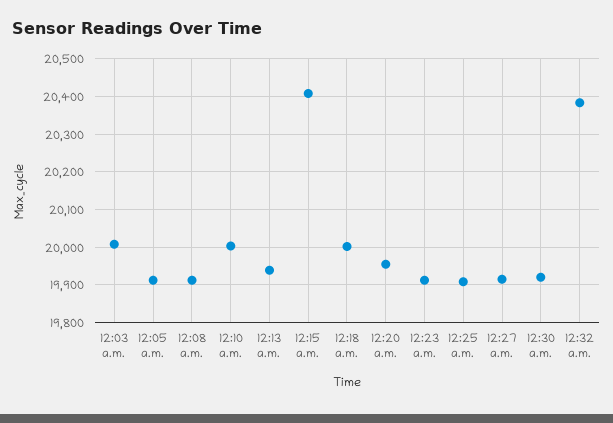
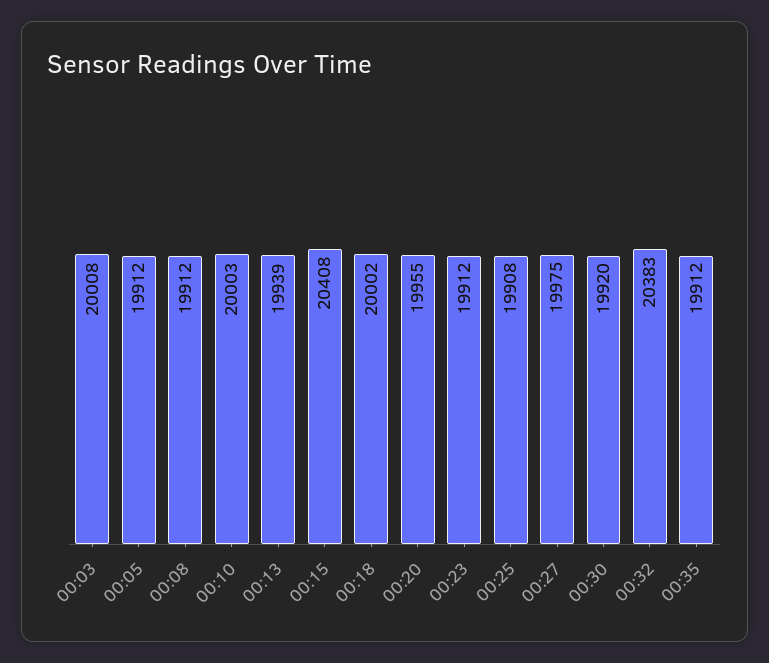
12:27 a.m.: 19920 -> 19975
00:35: none -> 19912

